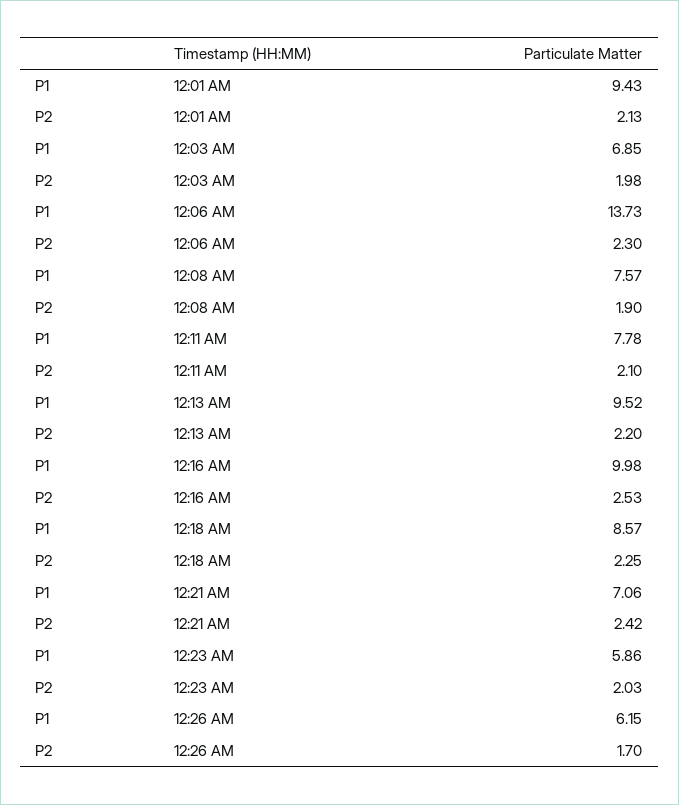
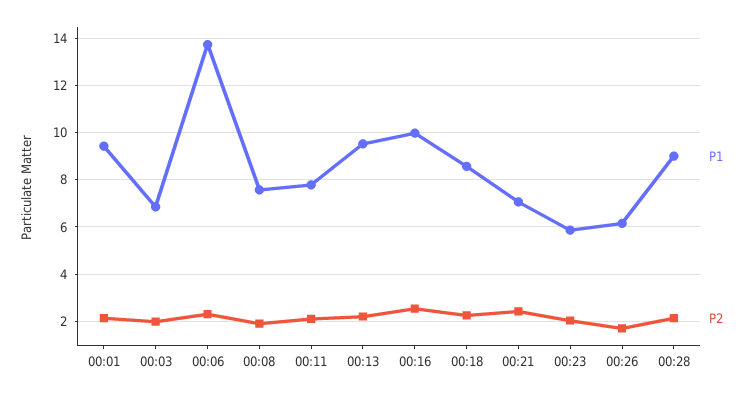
P1, 00:28: none -> 9
P2, 00:28: none -> 2

